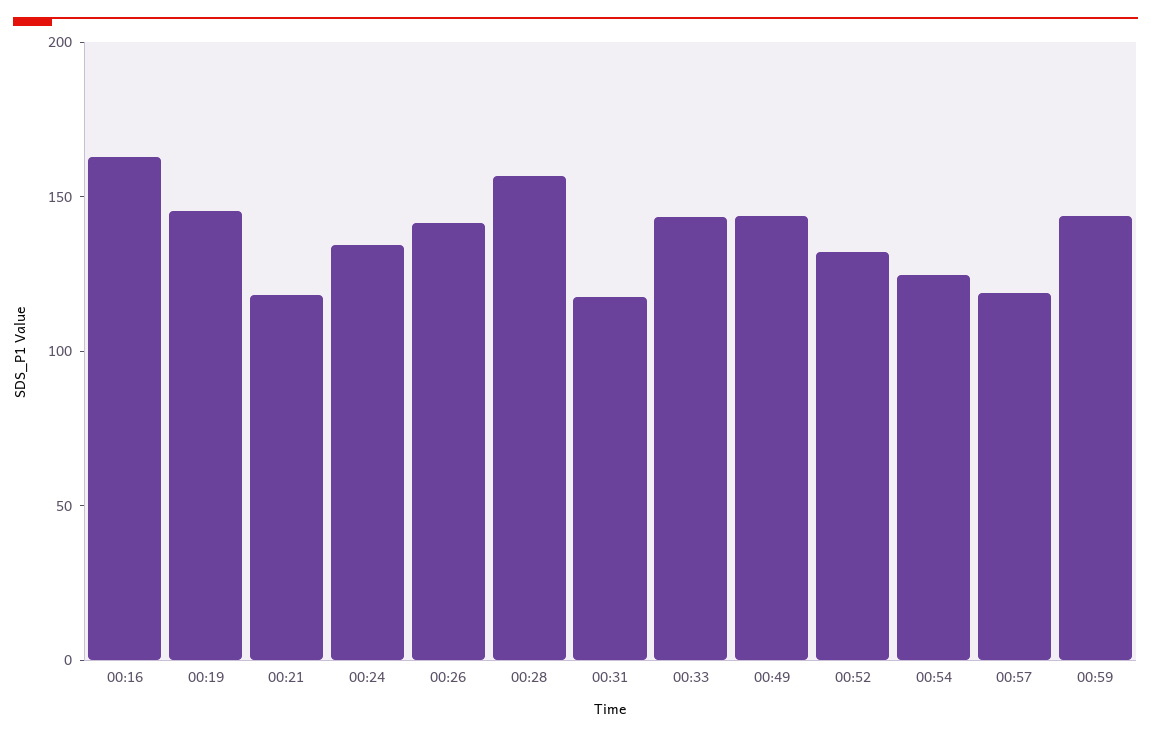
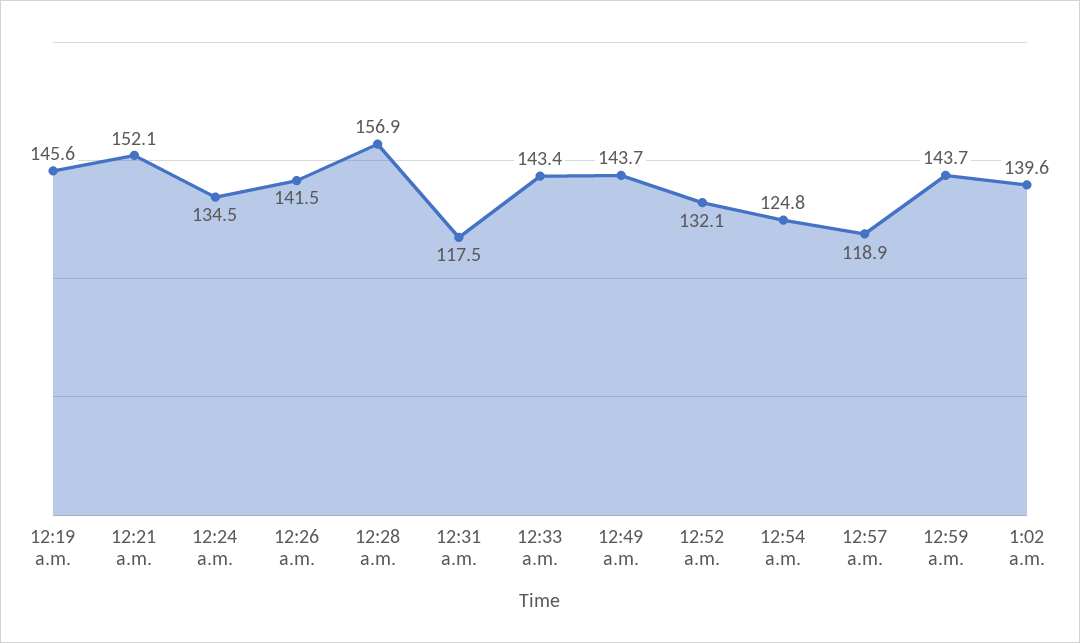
00:16: 160 -> none
00:21: 120 -> 152.1
1:02 a.m.: none -> 139.6

